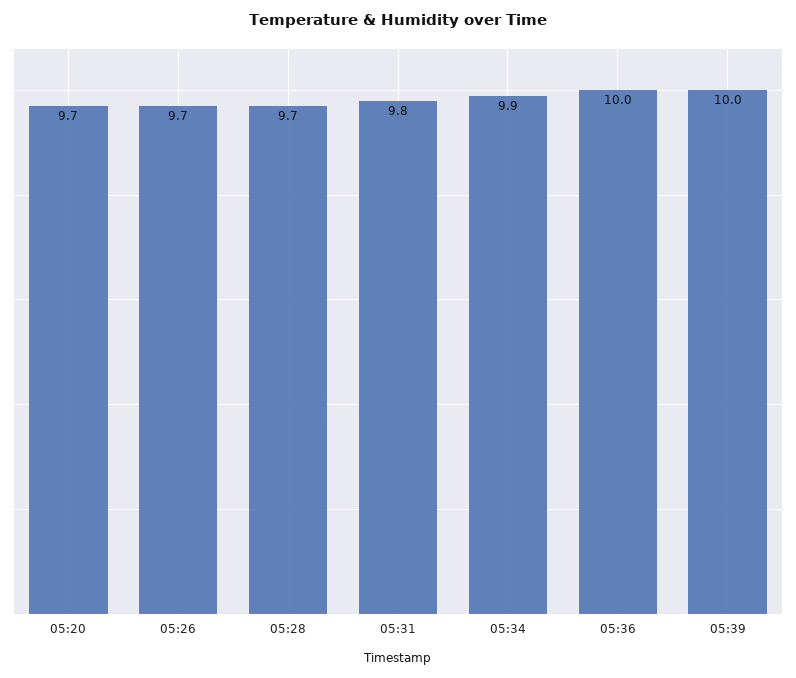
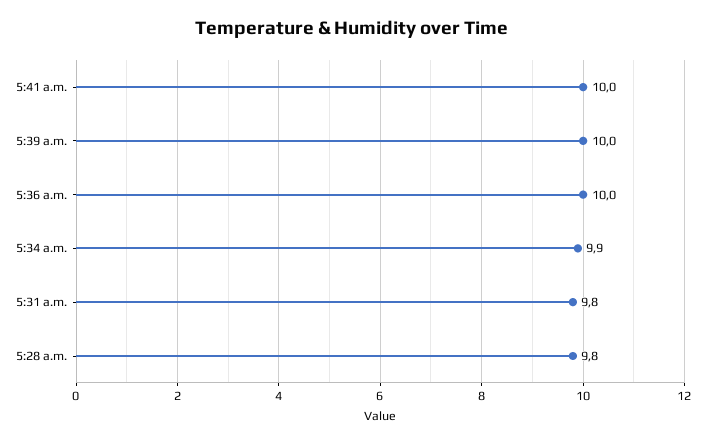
05:20: 9.7 -> none
05:26: 9.7 -> none
05:28: 9.7 -> 9.8
5:41 a.m.: none -> 10

